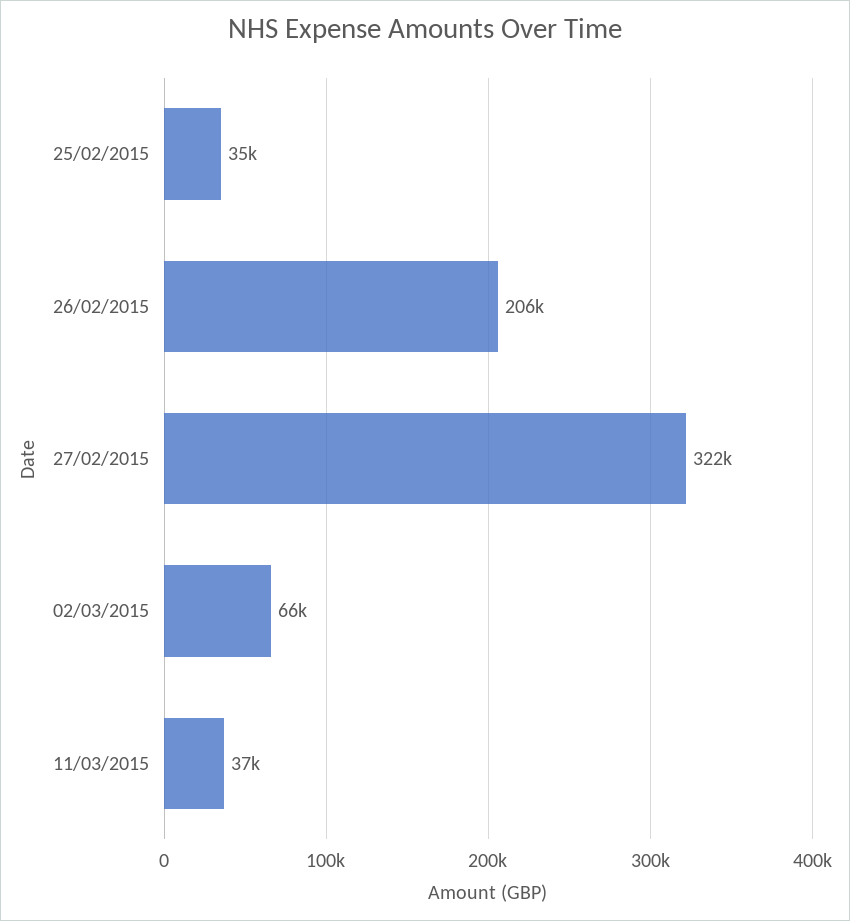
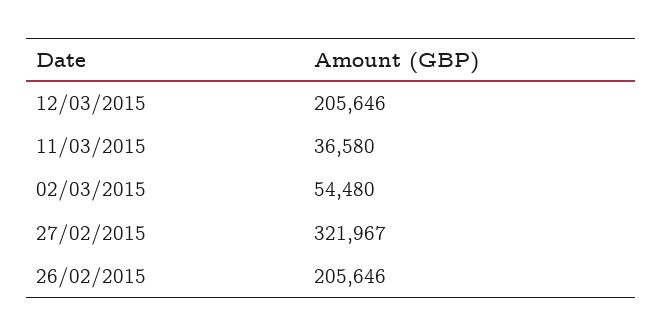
25/02/2015: 35000 -> none
02/03/2015: 66000 -> 54480
12/03/2015: none -> 205646

